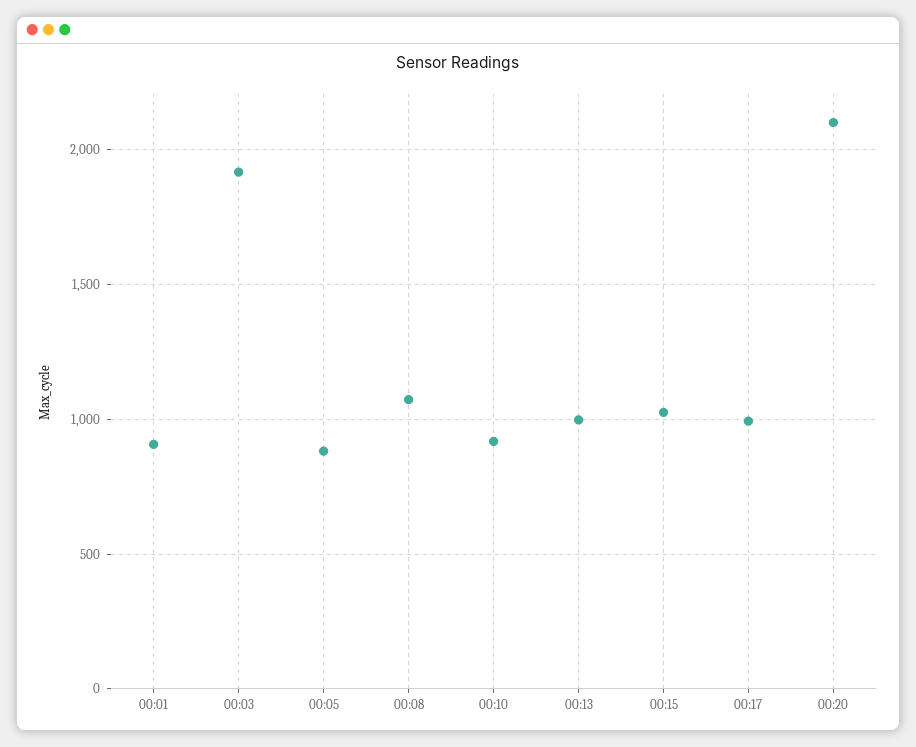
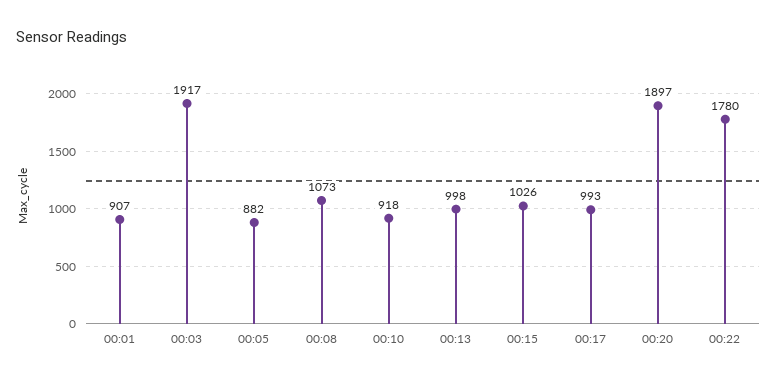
00:20: 2100 -> 1897
00:22: none -> 1780

